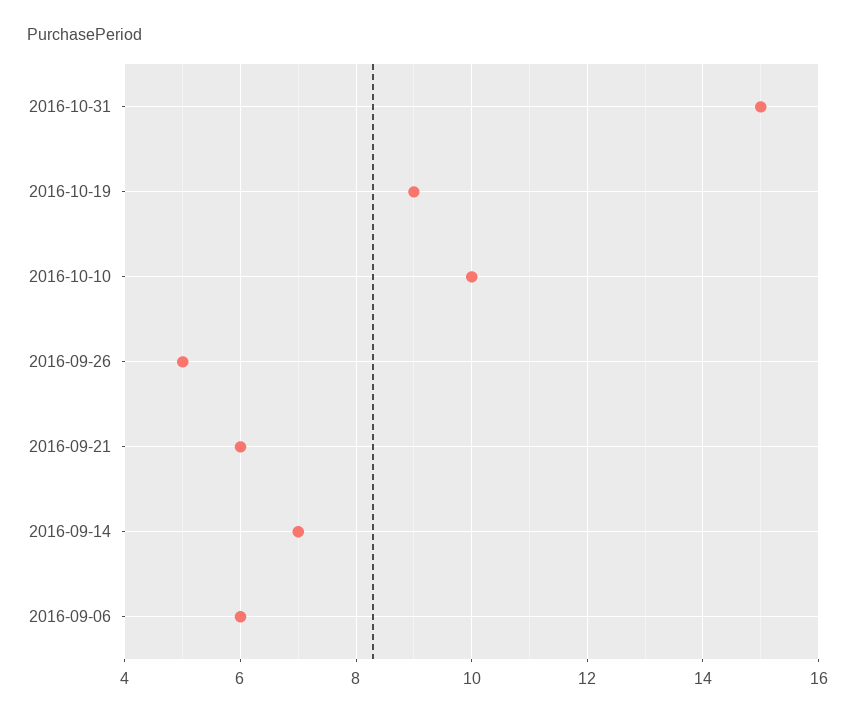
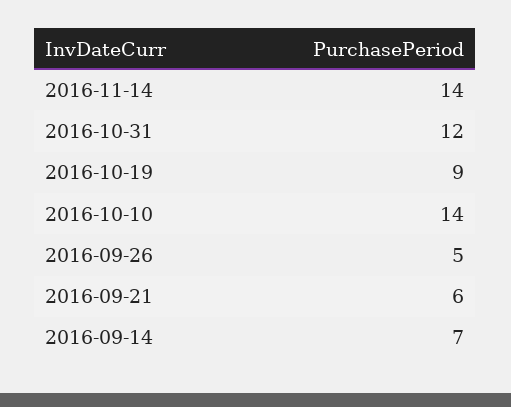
2016-10-31: 15 -> 12
2016-10-10: 10 -> 14
2016-09-06: 6 -> none
2016-11-14: none -> 14

